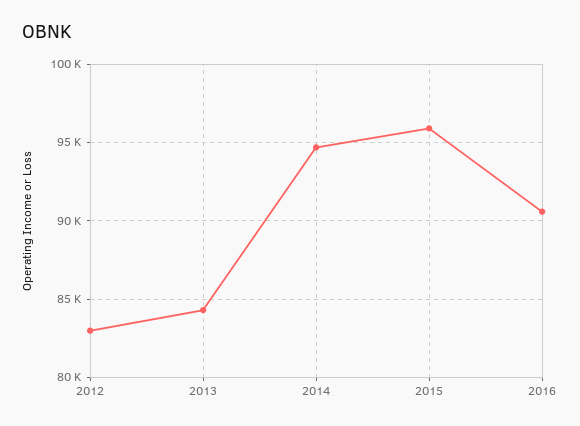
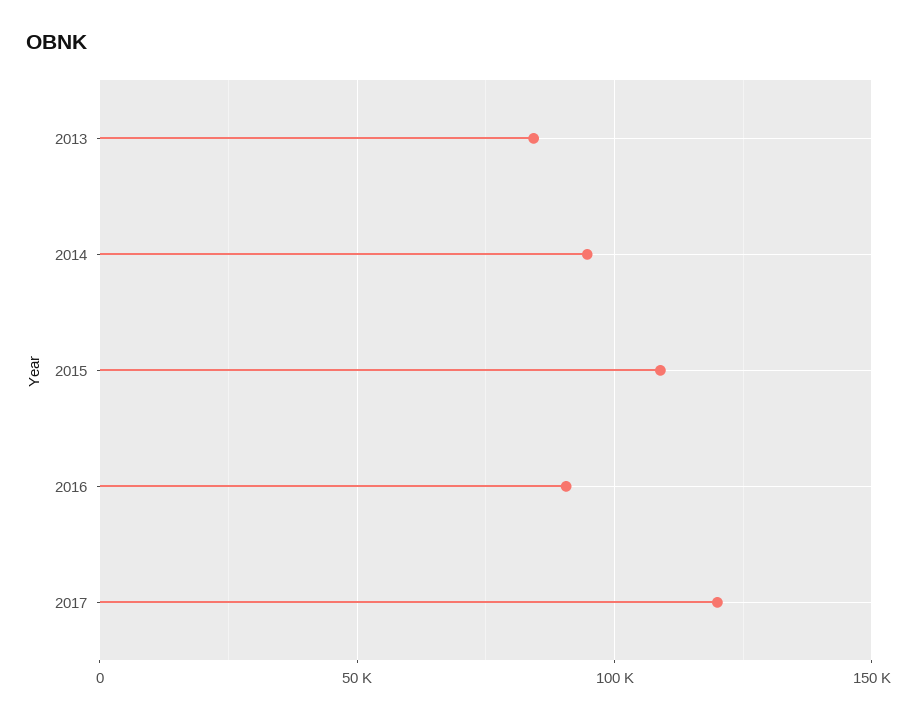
2012: 83000 -> none
2015: 96000 -> 110000
2017: none -> 120000

